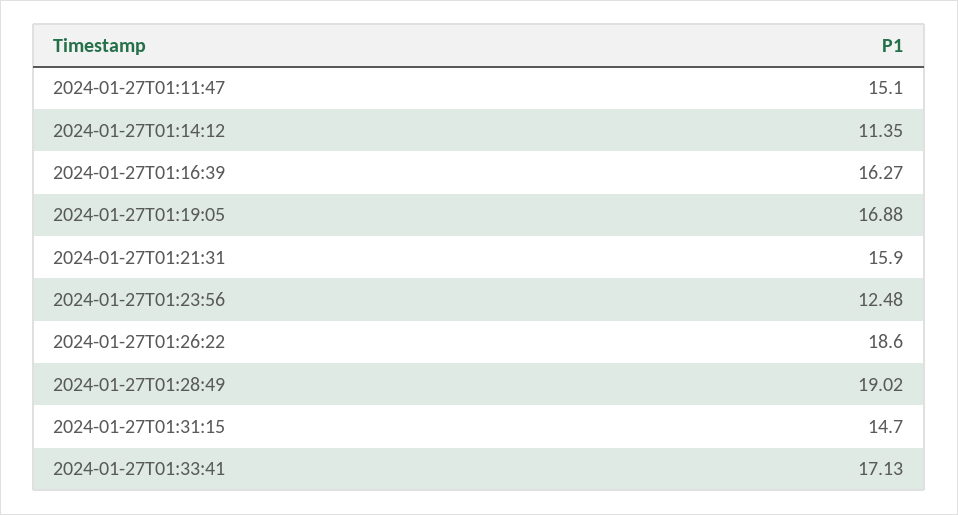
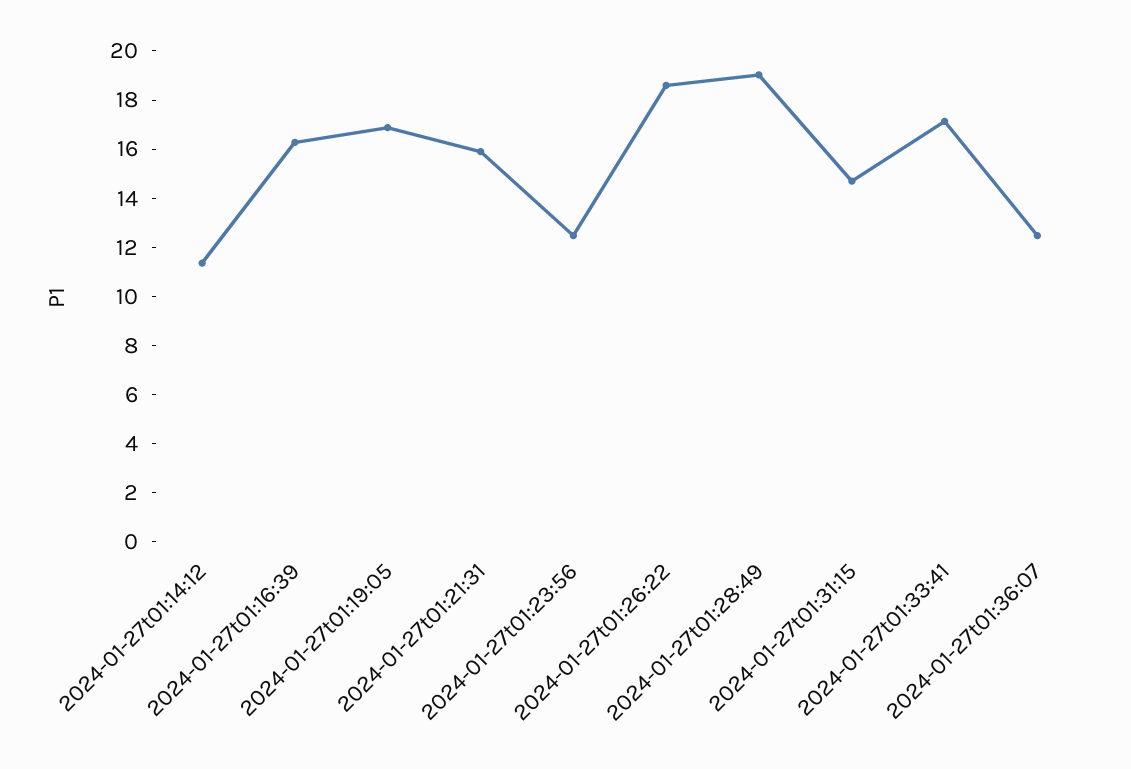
2024-01-27T01:11:47: 15.1 -> none
2024-01-27t01:36:07: none -> 12.5

